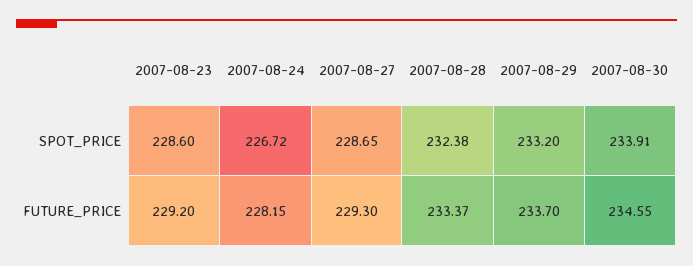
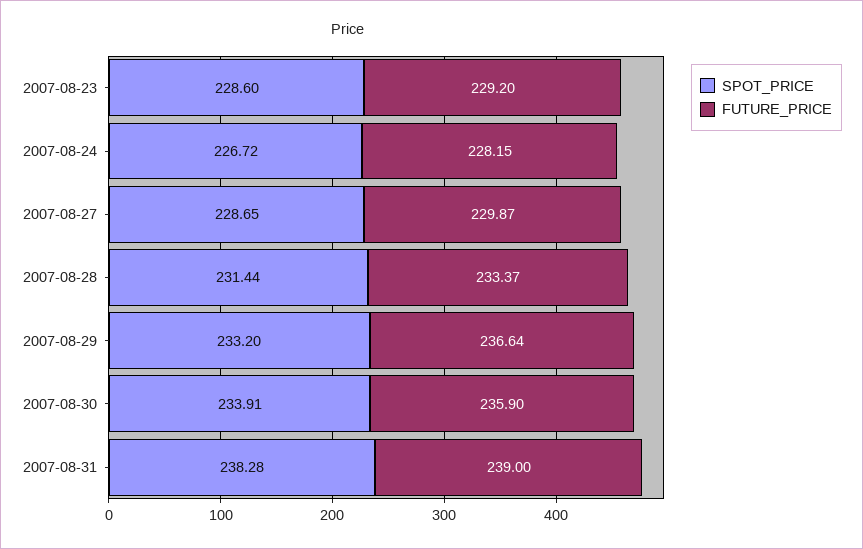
SPOT_PRICE, 2007-08-28: 232.38 -> 231.44
FUTURE_PRICE, 2007-08-27: 229.3 -> 229.87
FUTURE_PRICE, 2007-08-29: 233.7 -> 236.64
FUTURE_PRICE, 2007-08-30: 234.55 -> 235.9
SPOT_PRICE, 2007-08-31: none -> 238.28
FUTURE_PRICE, 2007-08-31: none -> 239

